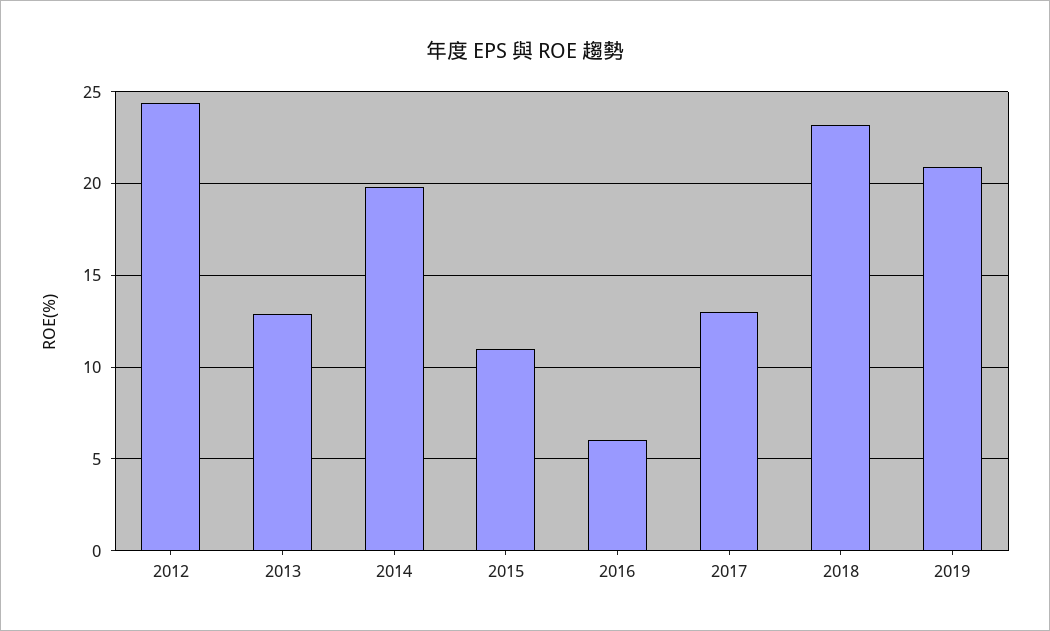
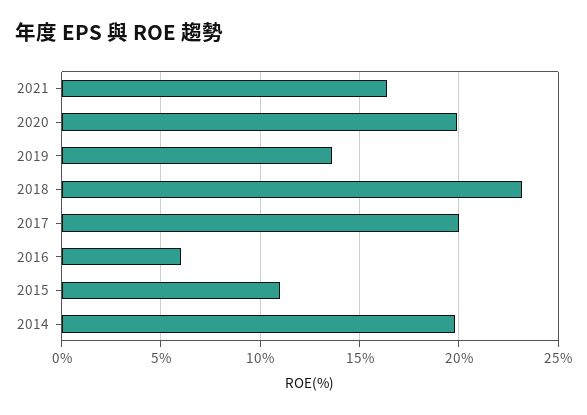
2012: 24.5 -> none
2013: 13 -> none
2017: 13 -> 20
2019: 21 -> 13.5
2021: none -> 16.5
2020: none -> 20

